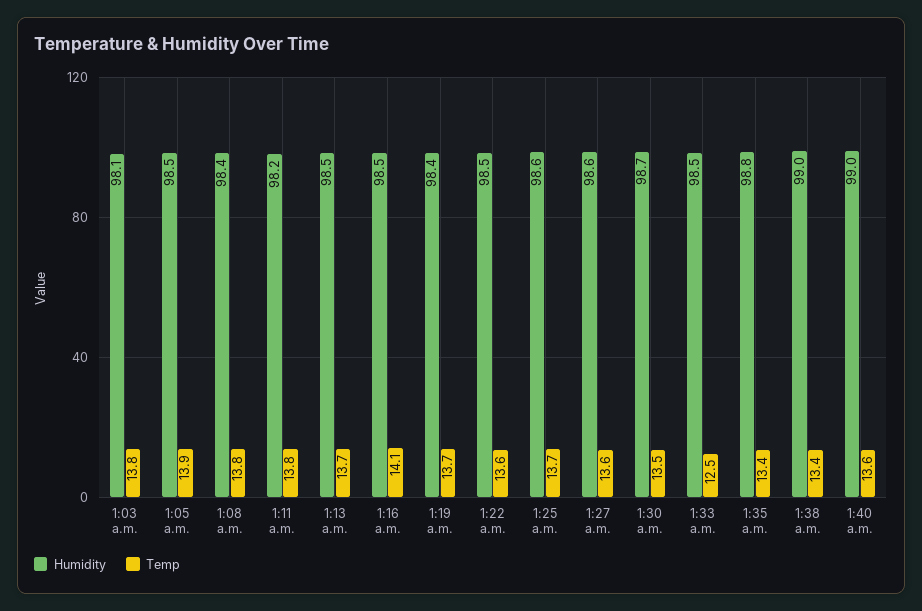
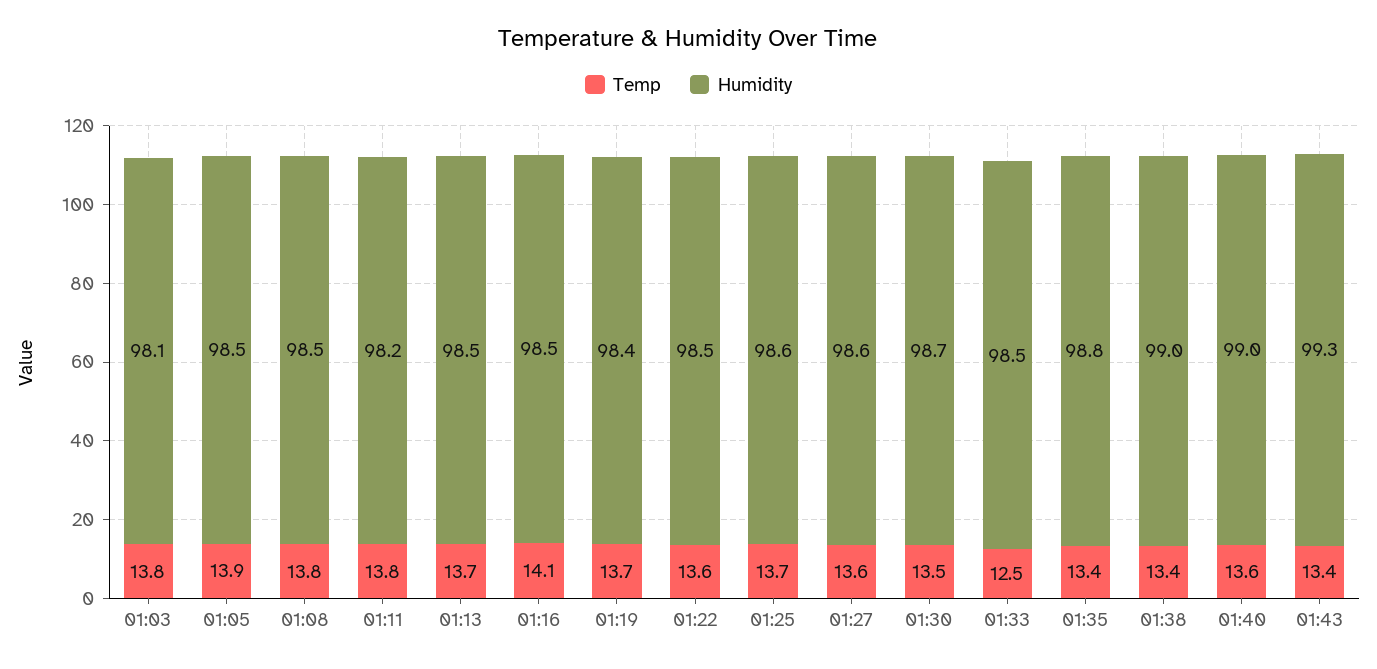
Humidity, 1:08 a.m.: 98.4 -> 98.5
Temp, 01:43: none -> 13.4
Humidity, 01:43: none -> 99.3

